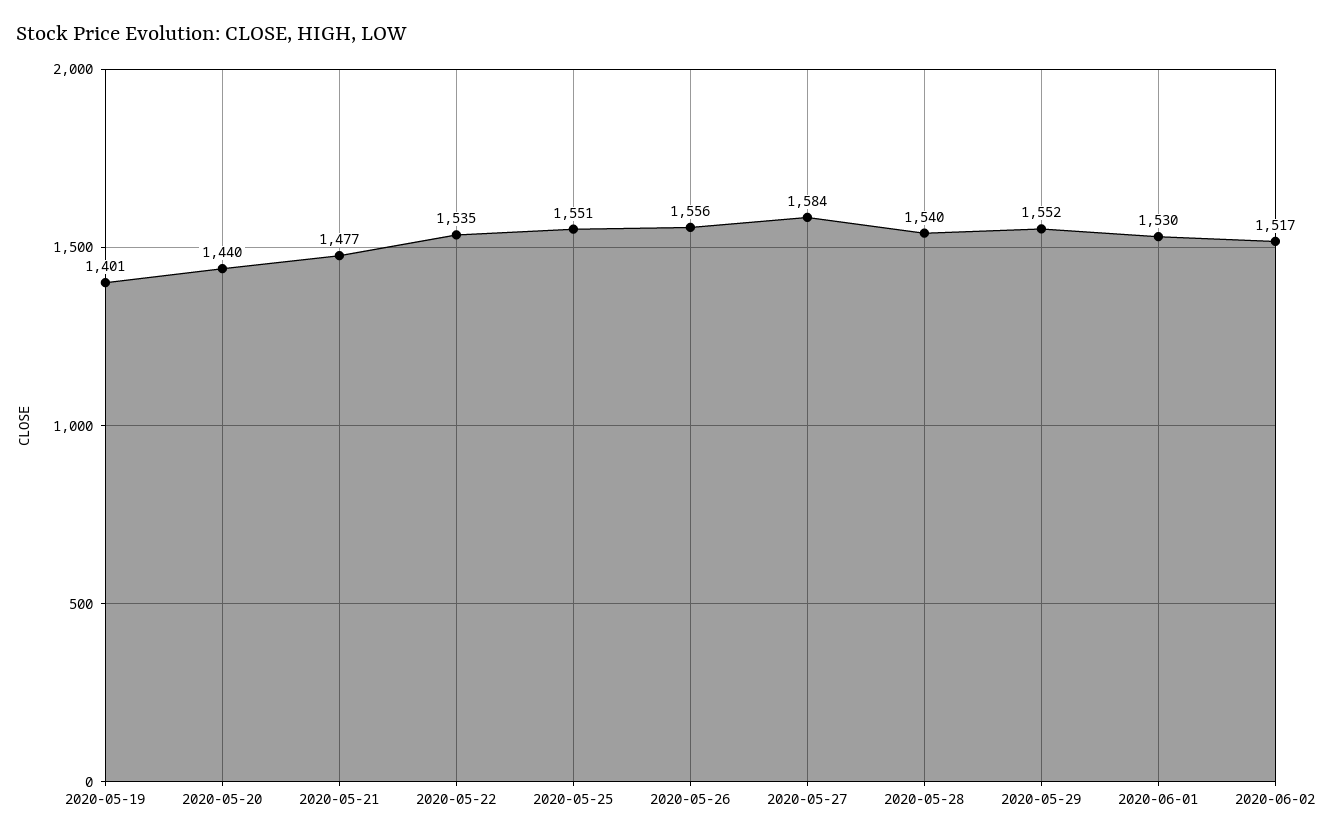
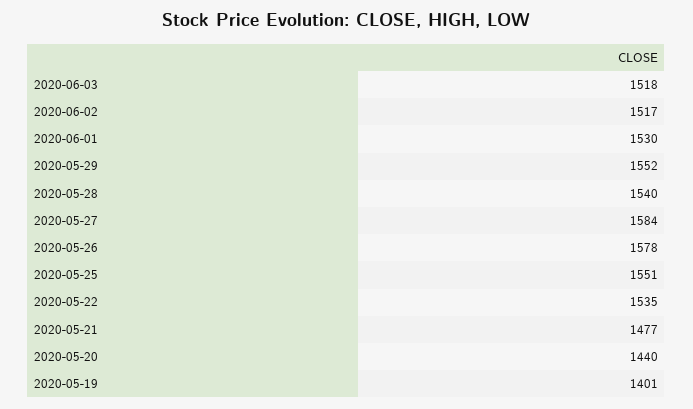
2020-05-26: 1556 -> 1578
2020-06-03: none -> 1518

